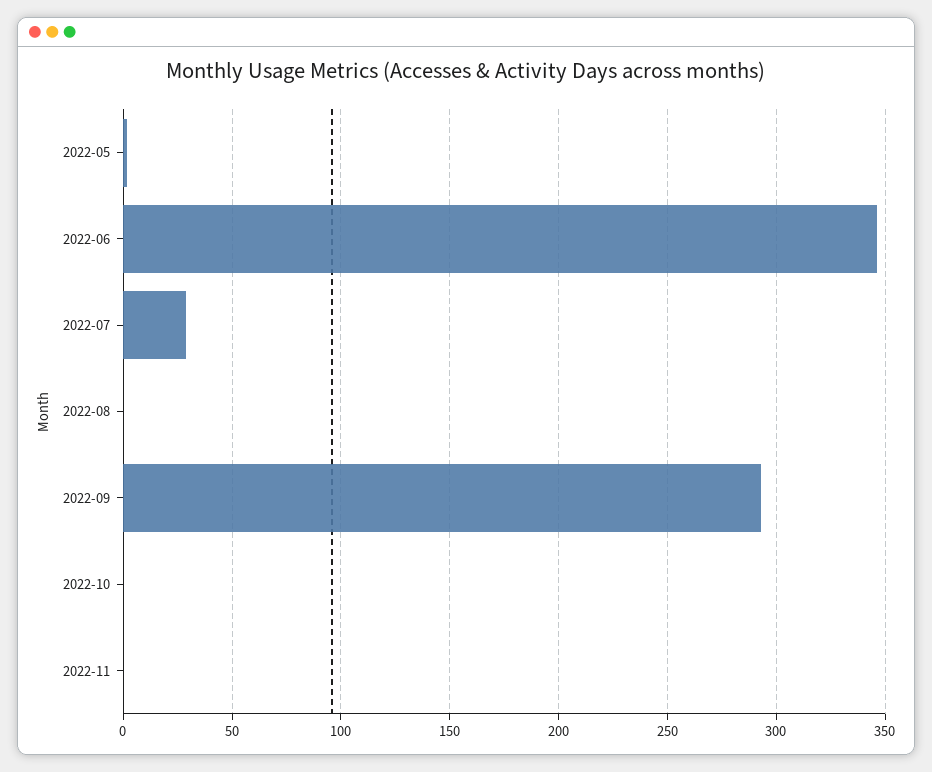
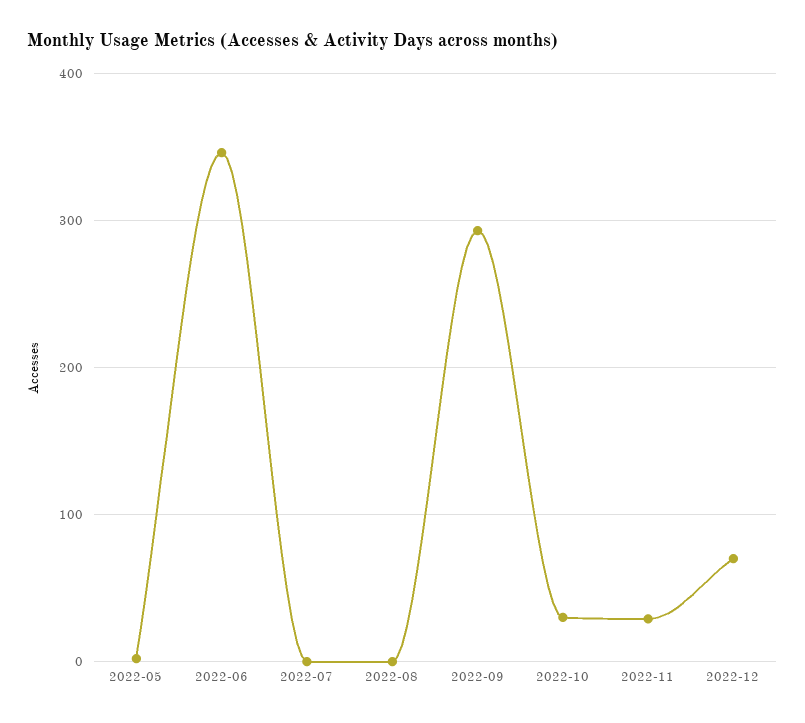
2022-07: 30 -> 0
2022-10: 0 -> 30
2022-11: 0 -> 30
2022-12: none -> 70

